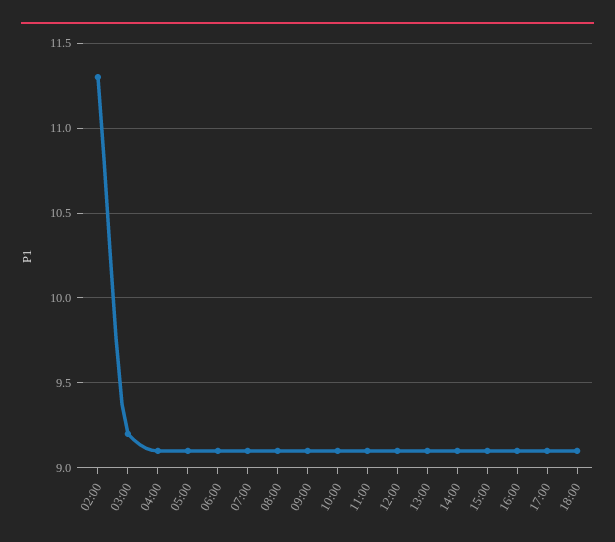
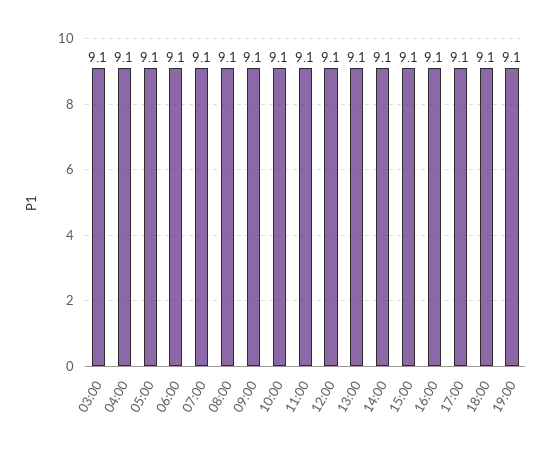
02:00: 11.3 -> none
03:00: 9.2 -> 9.1
19:00: none -> 9.1

